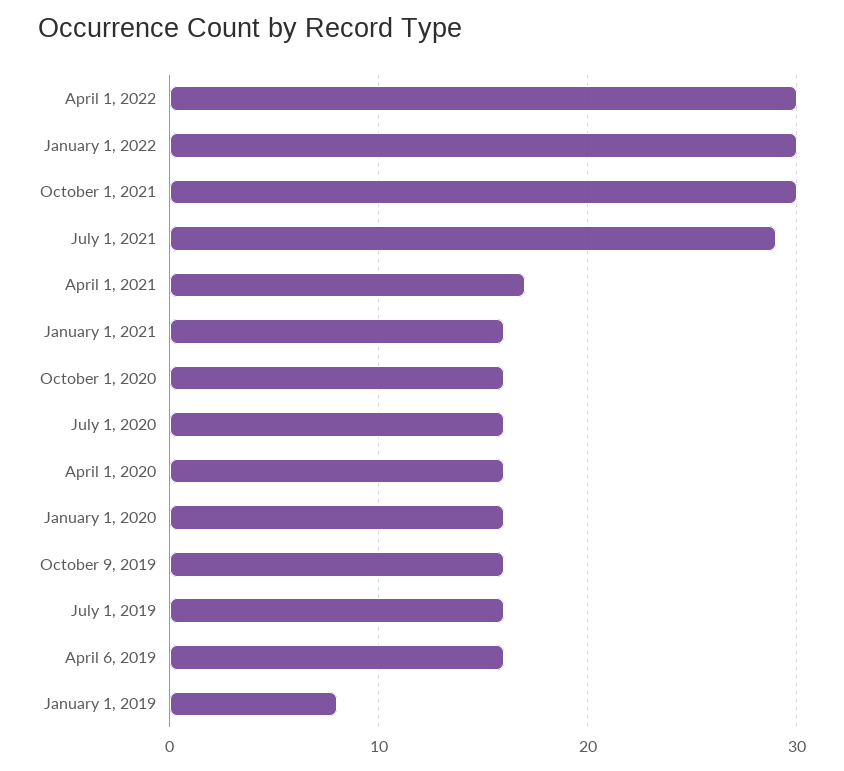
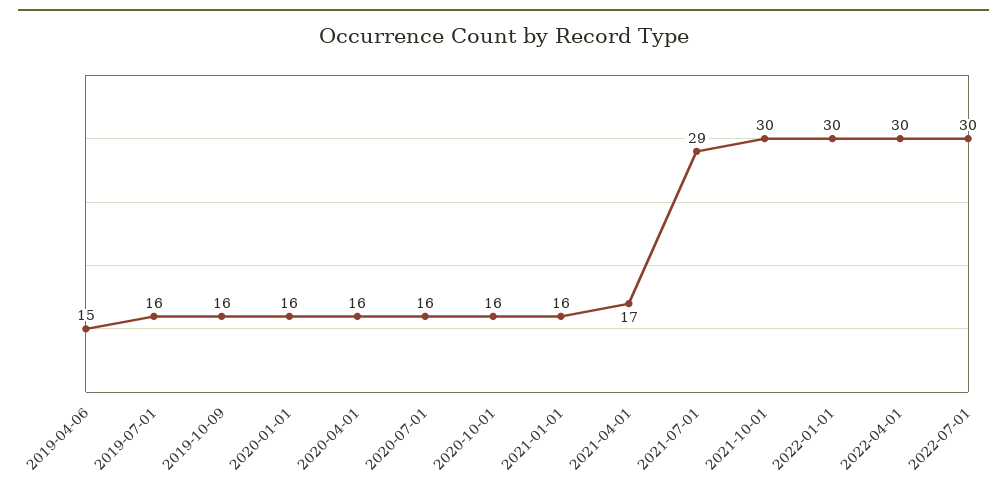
April 6, 2019: 16 -> 15
January 1, 2019: 8 -> none
2022-07-01: none -> 30

